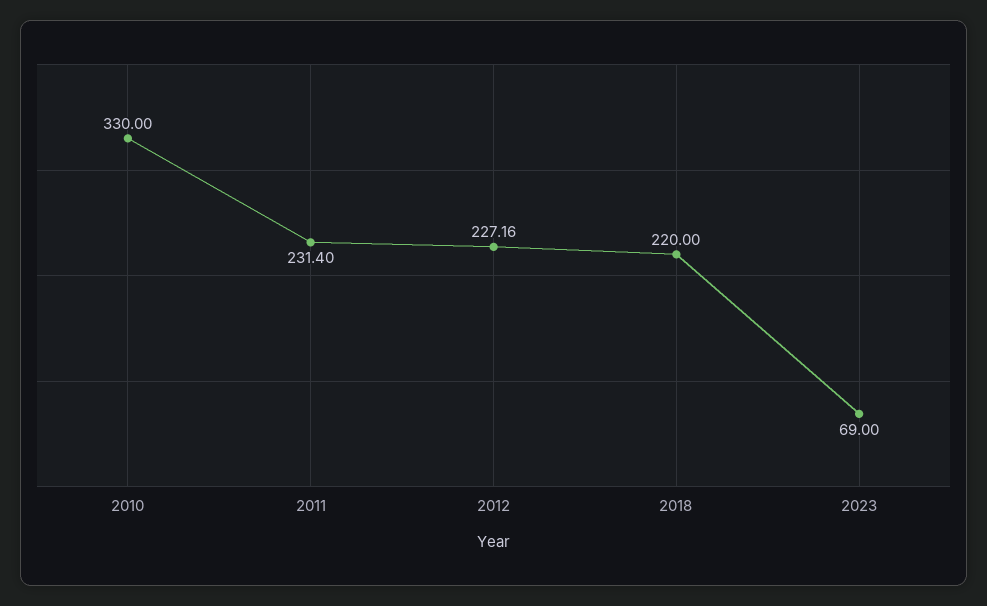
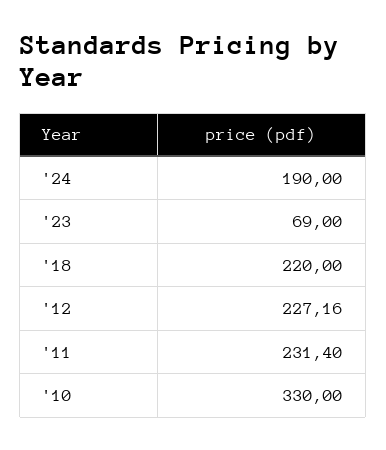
'24: none -> 190

